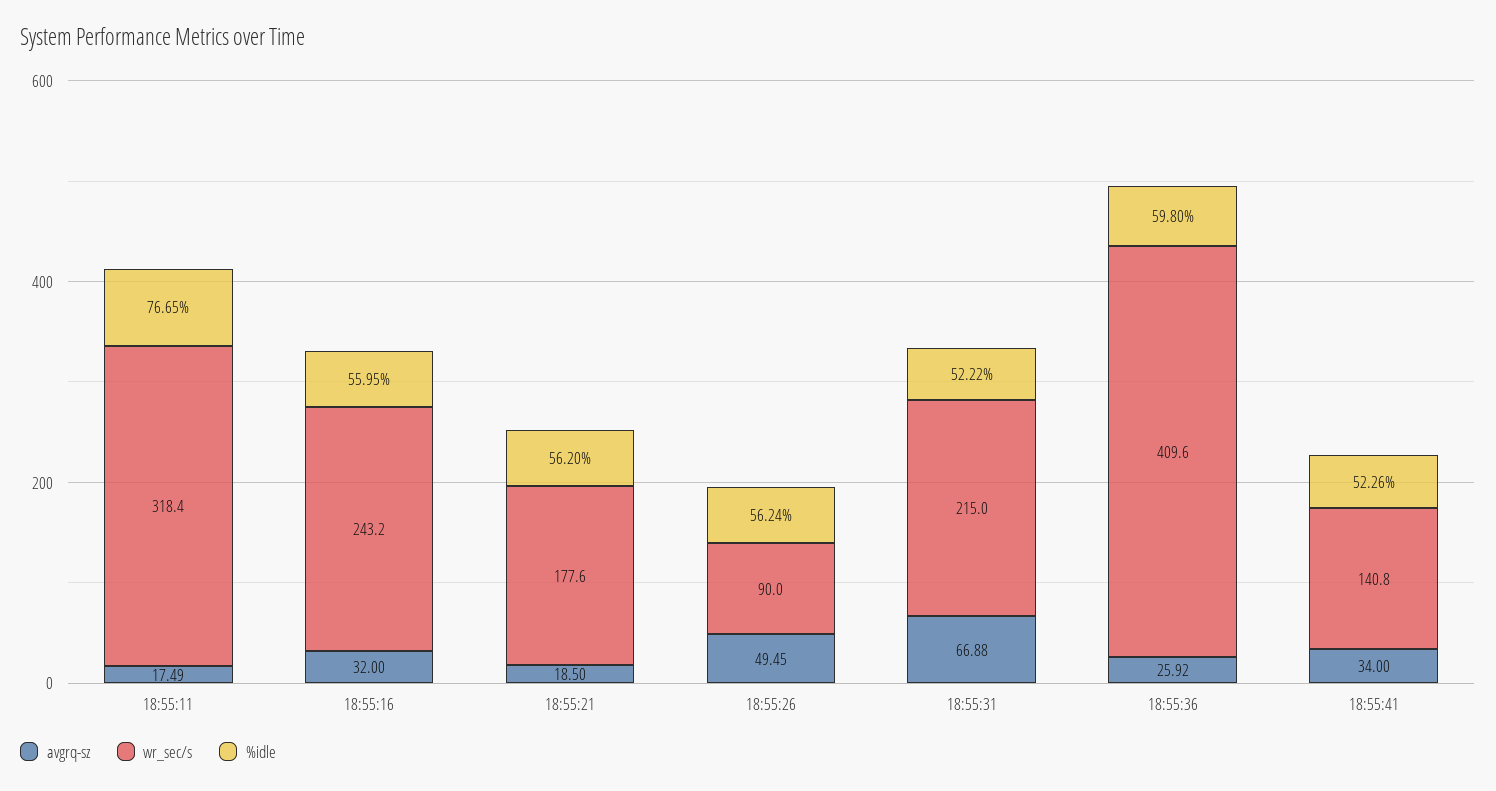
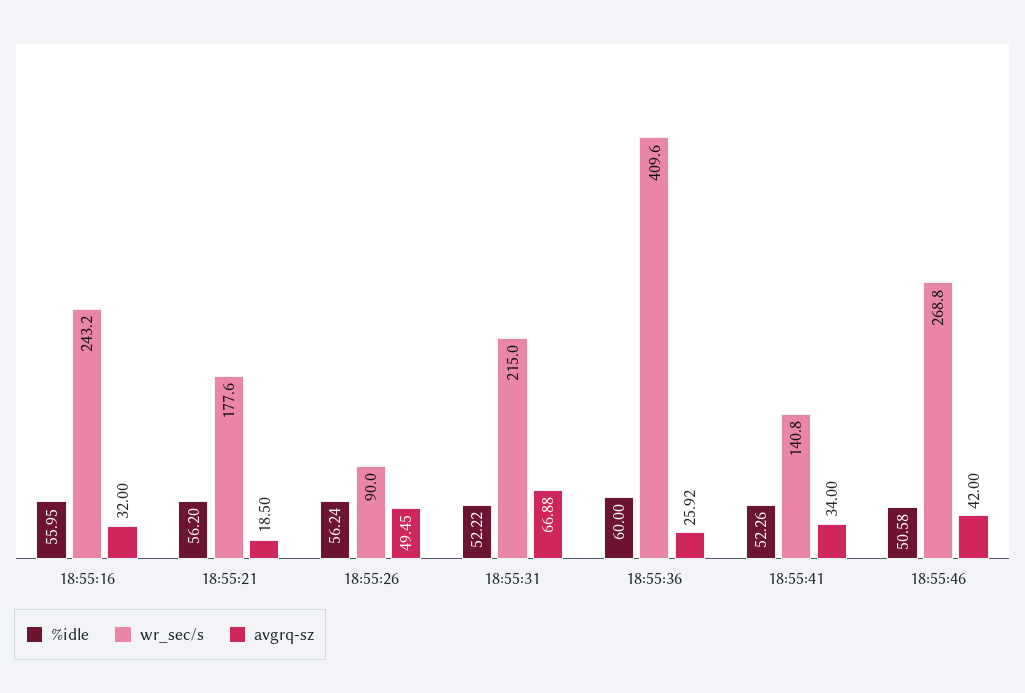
avgrq-sz, 18:55:11: 17.49 -> none
wr_sec/s, 18:55:11: 318.4 -> none
%idle, 18:55:11: 76.65 -> none
%idle, 18:55:36: 59.8 -> 60
%idle, 18:55:46: none -> 50.58
wr_sec/s, 18:55:46: none -> 268.8
avgrq-sz, 18:55:46: none -> 42

